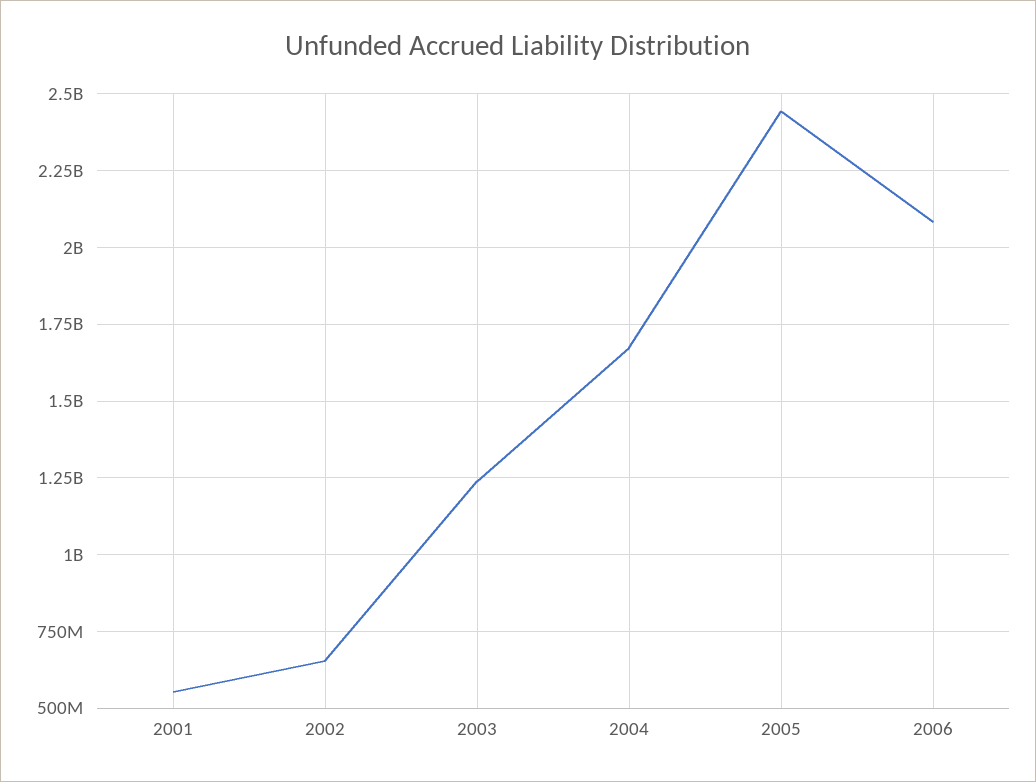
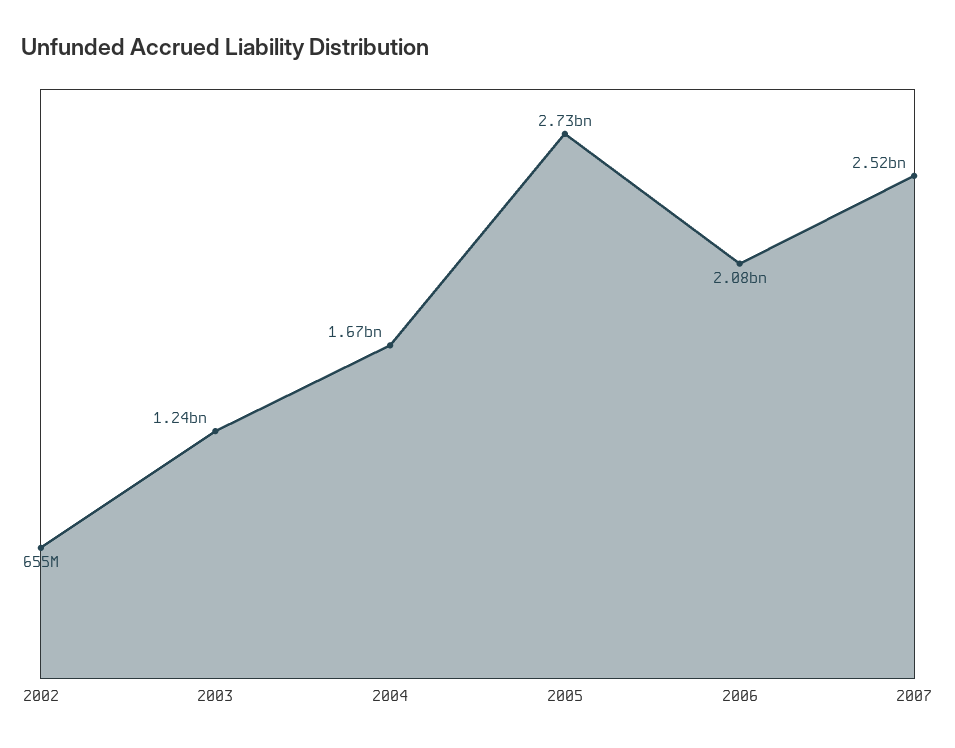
2001: 550000000 -> none
2005: 2450000000 -> 2730000000
2007: none -> 2520000000

